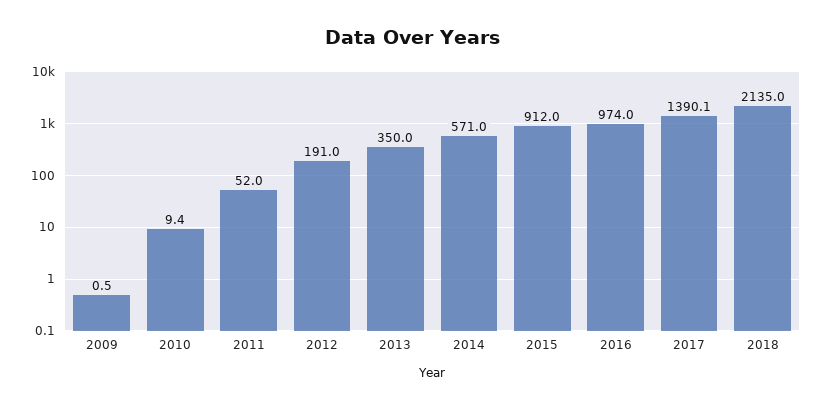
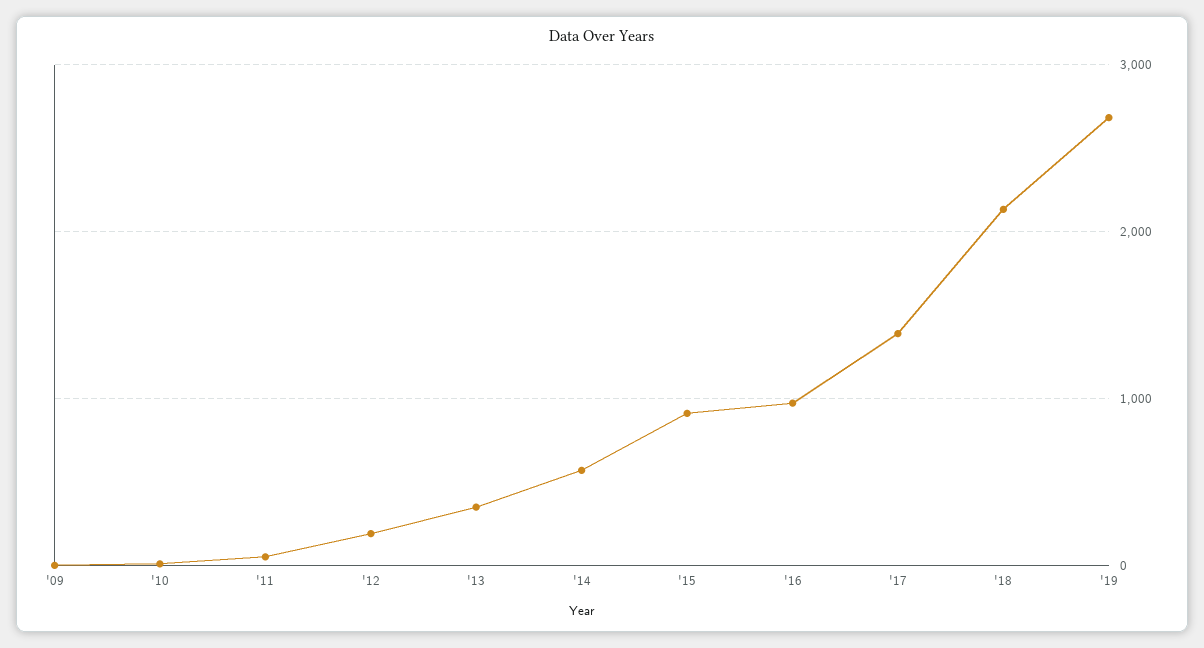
'19: none -> 2700

